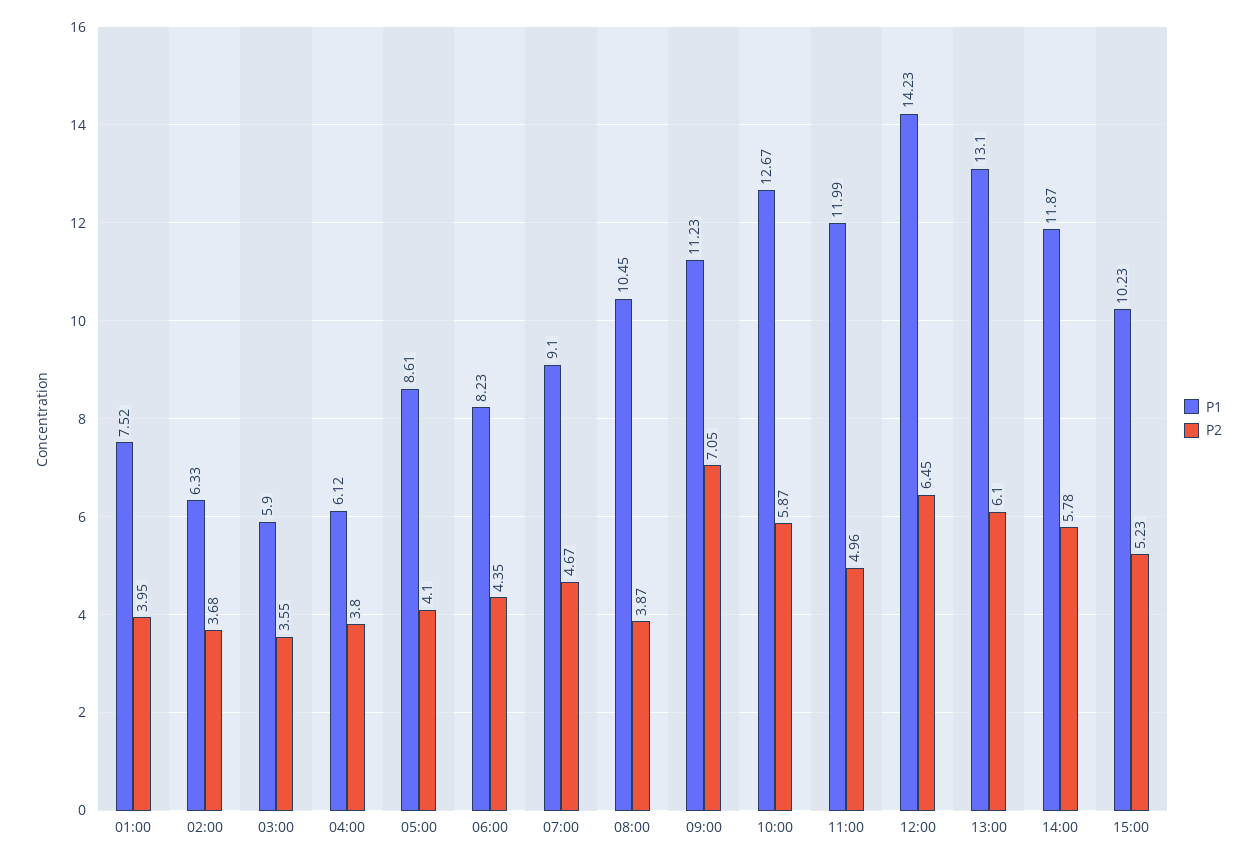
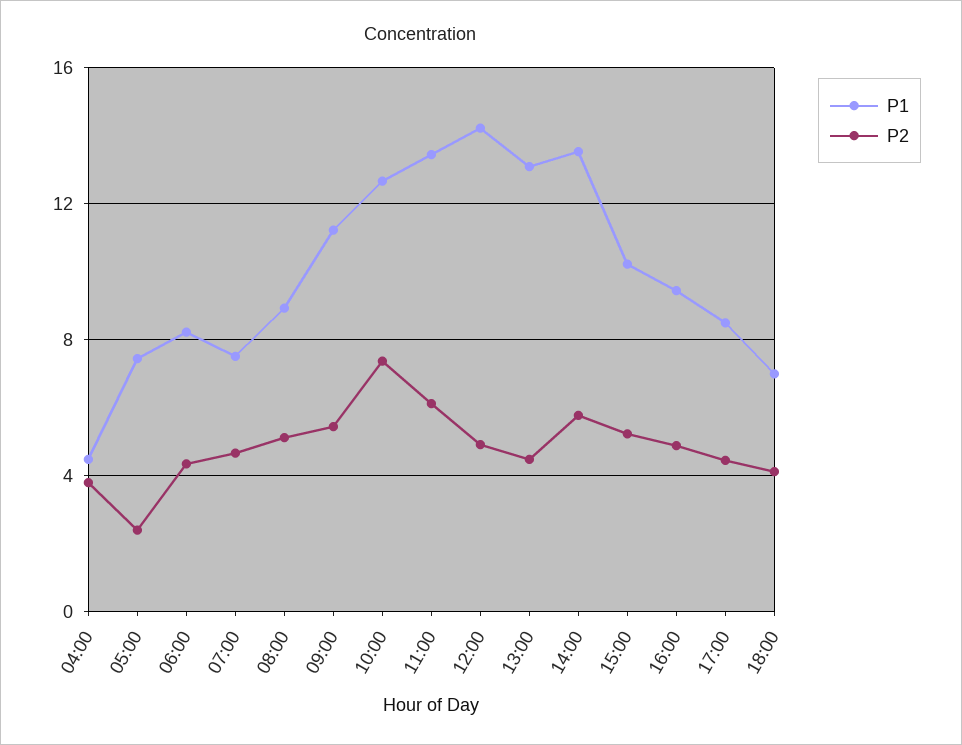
P1, 01:00: 7.52 -> none
P2, 01:00: 3.95 -> none
P1, 02:00: 6.33 -> none
P2, 02:00: 3.68 -> none
P1, 03:00: 5.9 -> none
P2, 03:00: 3.55 -> none
P1, 04:00: 6.12 -> 4.5
P1, 05:00: 8.61 -> 7.5
P2, 05:00: 4.1 -> 2.5
P1, 07:00: 9.1 -> 7.5
P1, 08:00: 10.45 -> 9
P2, 08:00: 3.87 -> 5
P2, 09:00: 7.05 -> 5.5
P2, 10:00: 5.87 -> 7.5
P1, 11:00: 11.99 -> 13.5
P2, 11:00: 4.96 -> 6
P2, 12:00: 6.45 -> 5
P2, 13:00: 6.1 -> 4.5
P1, 14:00: 11.87 -> 13.5
P1, 16:00: none -> 9.5
P2, 16:00: none -> 5
P1, 17:00: none -> 8.5
P2, 17:00: none -> 4.5
P1, 18:00: none -> 7
P2, 18:00: none -> 4

